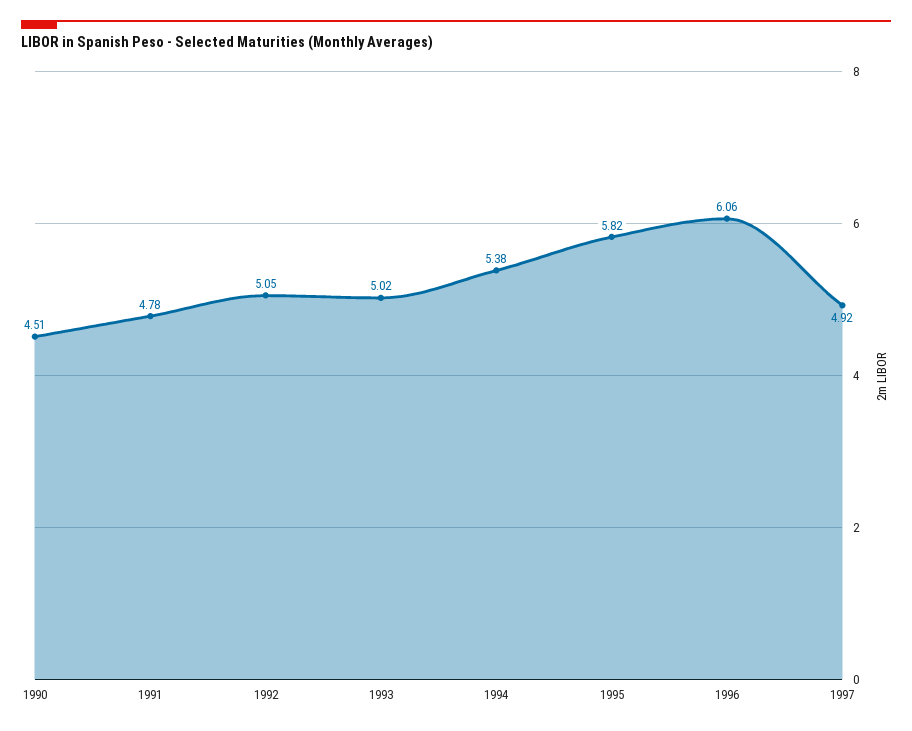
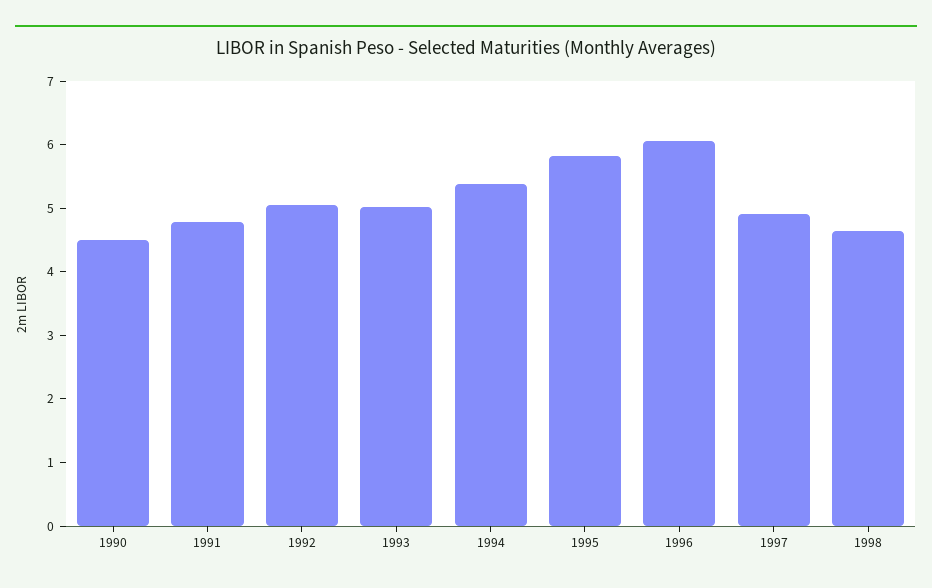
1998: none -> 4.6

